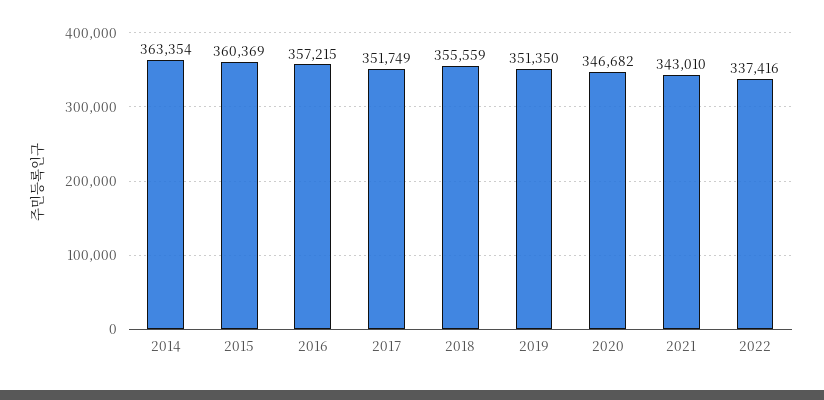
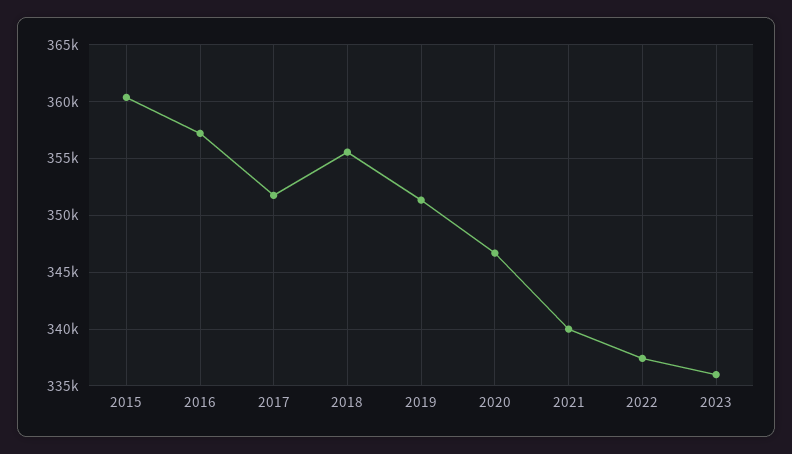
2014: 363354 -> none
2021: 343010 -> 340000
2023: none -> 336000

